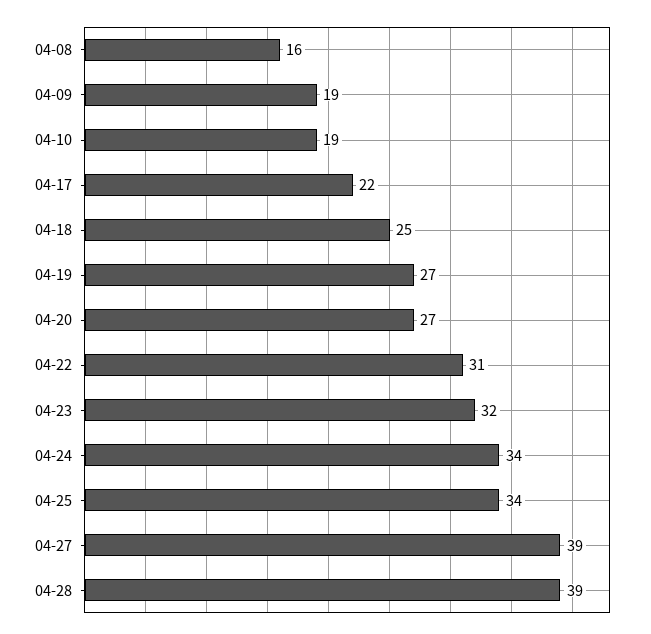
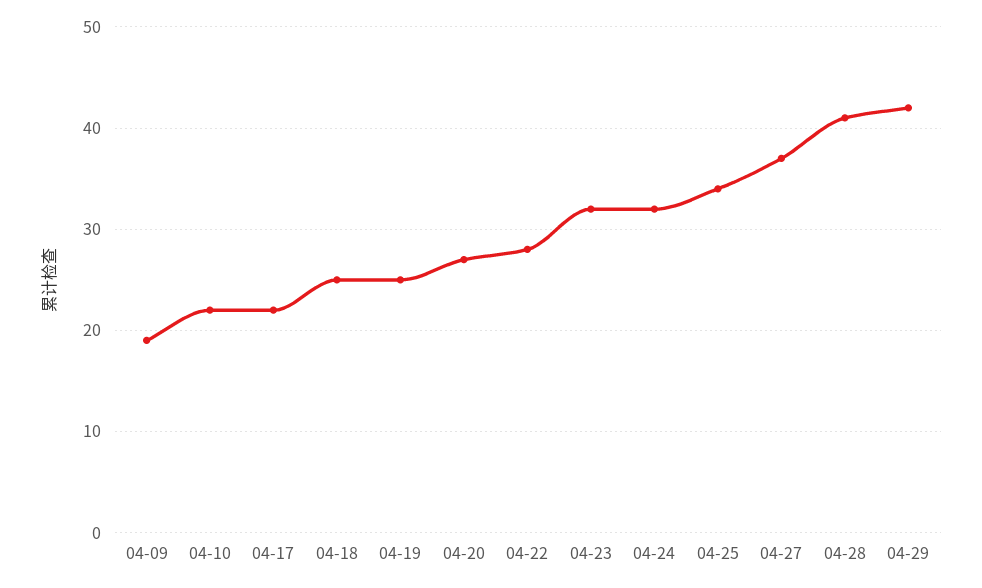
04-08: 16 -> none
04-10: 19 -> 22
04-19: 27 -> 25
04-22: 31 -> 28
04-24: 34 -> 32
04-27: 39 -> 37
04-28: 39 -> 41
04-29: none -> 42

